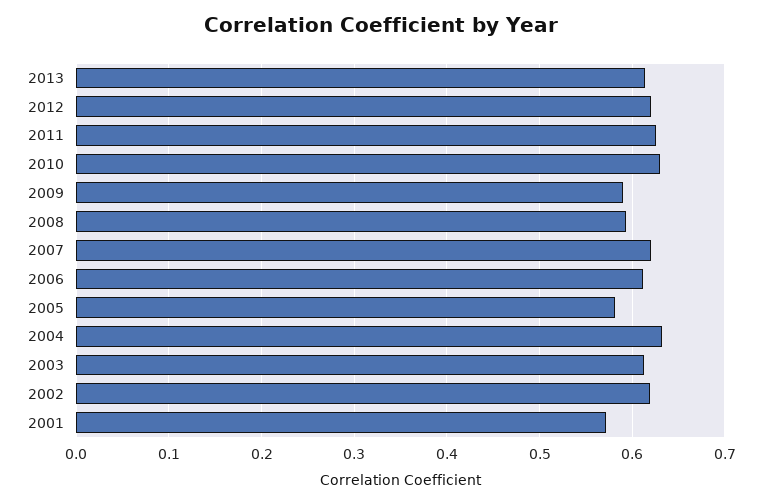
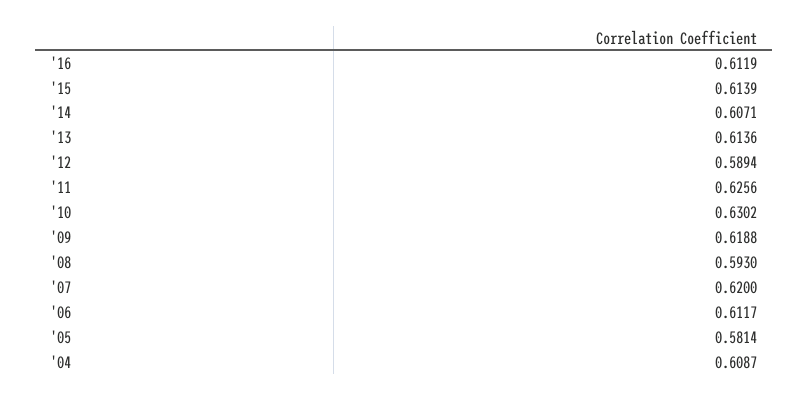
2012: 0.62 -> 0.5894
2009: 0.59 -> 0.6188
2004: 0.63 -> 0.6087
2003: 0.61 -> none
2002: 0.62 -> none
2001: 0.57 -> none
'16: none -> 0.6119
'15: none -> 0.6139
'14: none -> 0.6071

